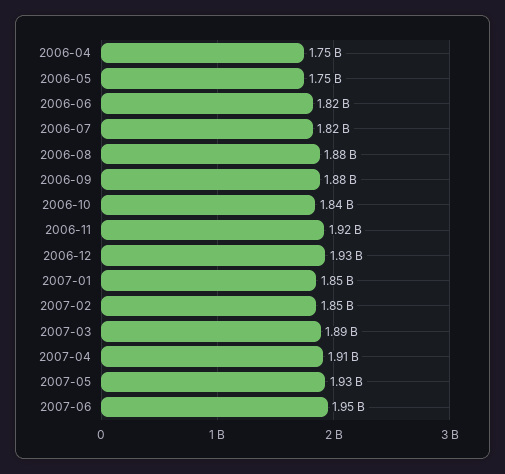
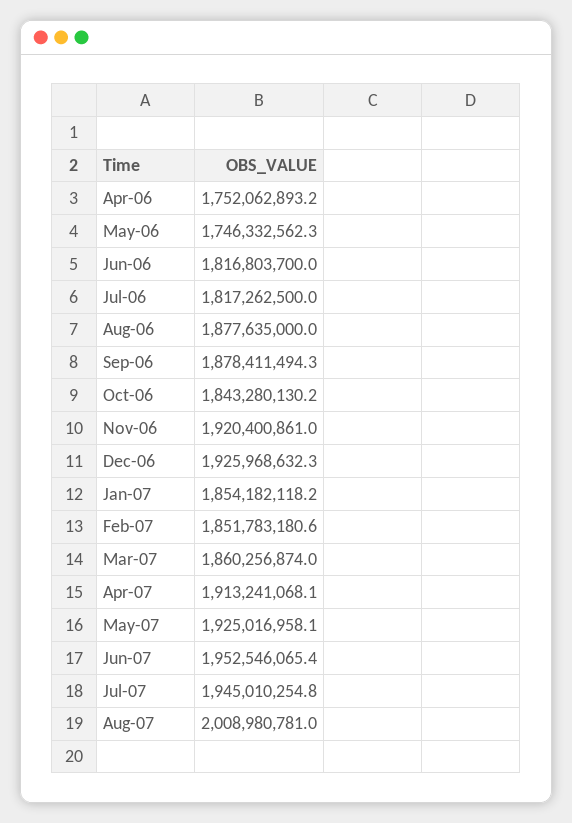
2007-03: 1890000000 -> 1860256874
Jul-07: none -> 1945010254.8
Aug-07: none -> 2008980781

